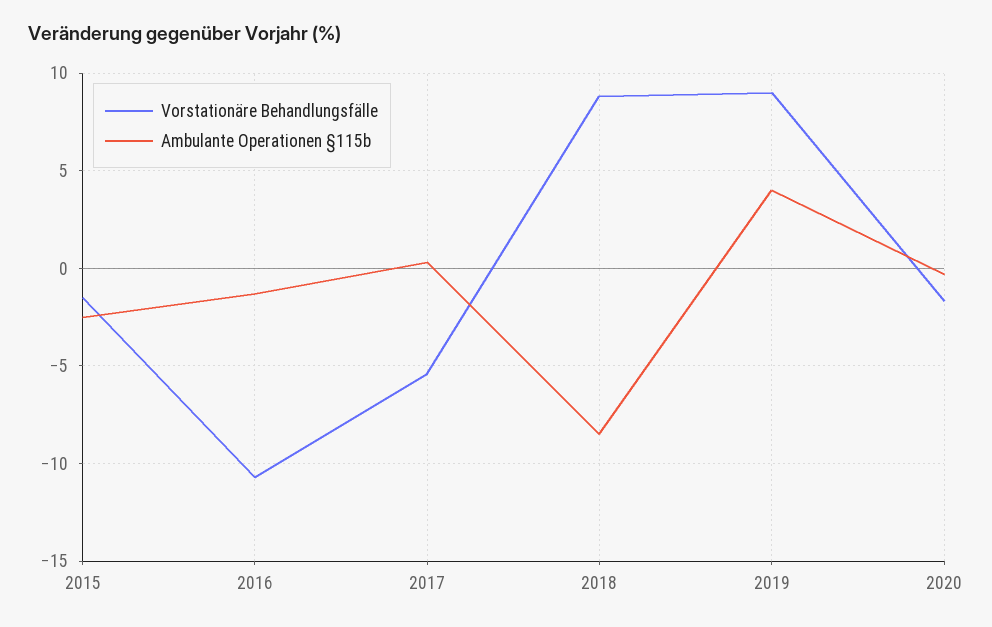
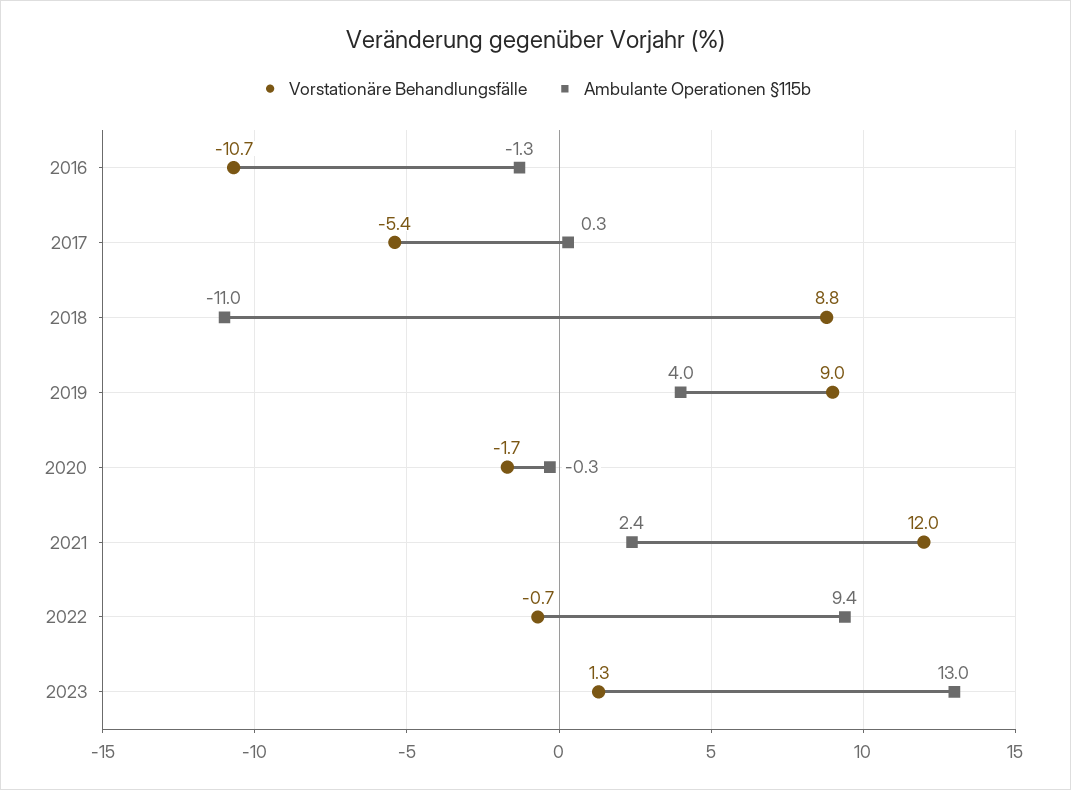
Vorstationäre Behandlungsfälle, 2015: -1.5 -> none
Ambulante Operationen §115b, 2015: -2.5 -> none
Ambulante Operationen §115b, 2018: -8.5 -> -11
Vorstationäre Behandlungsfälle, 2021: none -> 12
Ambulante Operationen §115b, 2021: none -> 2.4
Vorstationäre Behandlungsfälle, 2022: none -> -0.7
Ambulante Operationen §115b, 2022: none -> 9.4
Vorstationäre Behandlungsfälle, 2023: none -> 1.3
Ambulante Operationen §115b, 2023: none -> 13

